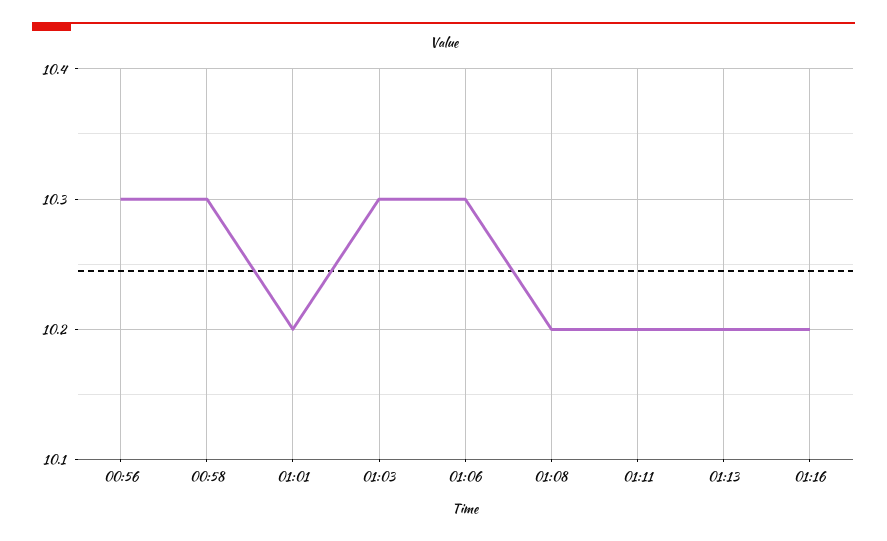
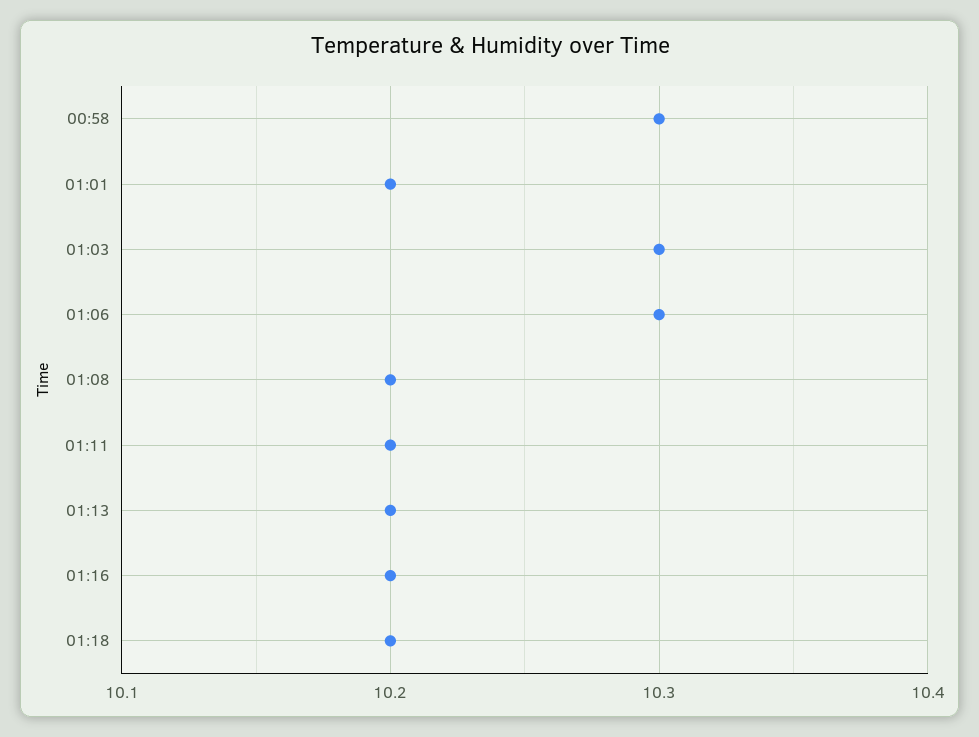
00:56: 10.3 -> none
01:18: none -> 10.2

